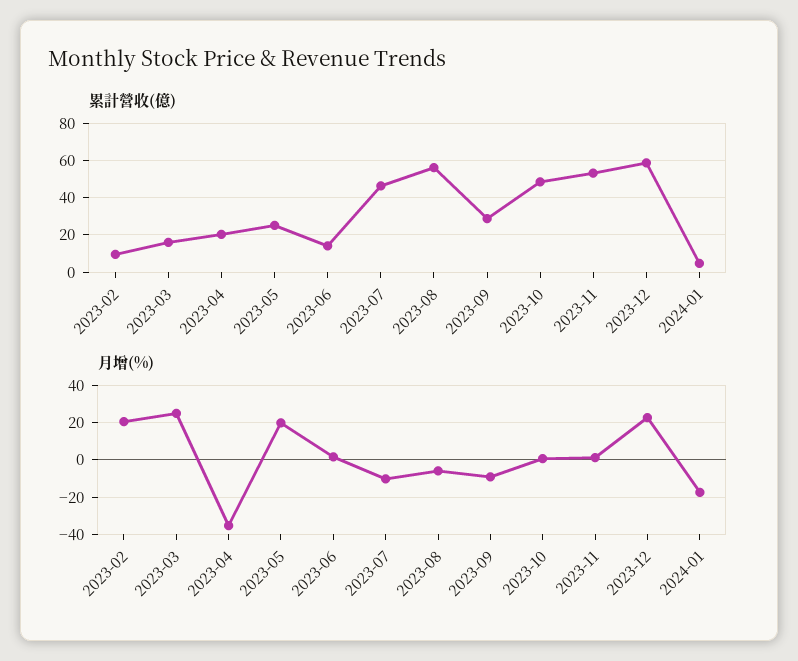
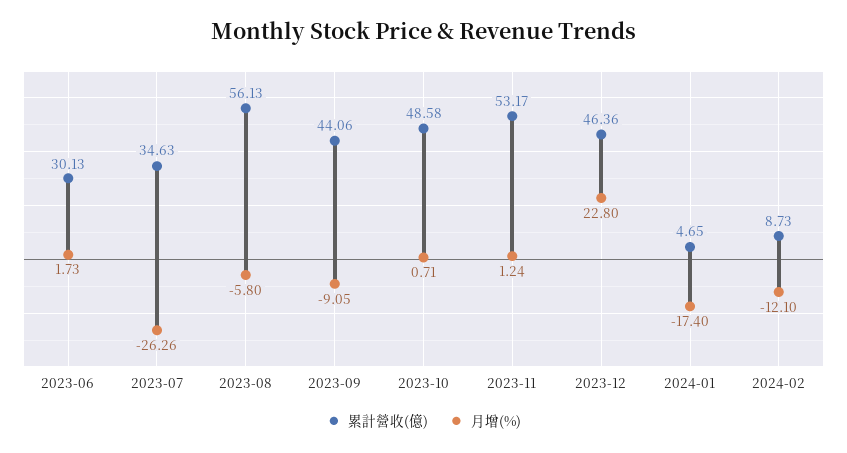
累計營收(億), 2023-02: 10 -> none
累計營收(億), 2023-03: 15 -> none
累計營收(億), 2023-04: 20 -> none
累計營收(億), 2023-05: 25 -> none
累計營收(億), 2023-06: 15 -> 30.13
累計營收(億), 2023-07: 45 -> 34.63
累計營收(億), 2023-09: 30 -> 44.06
累計營收(億), 2023-12: 60 -> 46.36
月增(%), 2023-02: 20 -> none
月增(%), 2023-03: 25 -> none
月增(%), 2023-04: -35 -> none
月增(%), 2023-05: 20 -> none
月增(%), 2023-07: -10 -> -26.26
累計營收(億), 2024-02: none -> 8.73
月增(%), 2024-02: none -> -12.1

